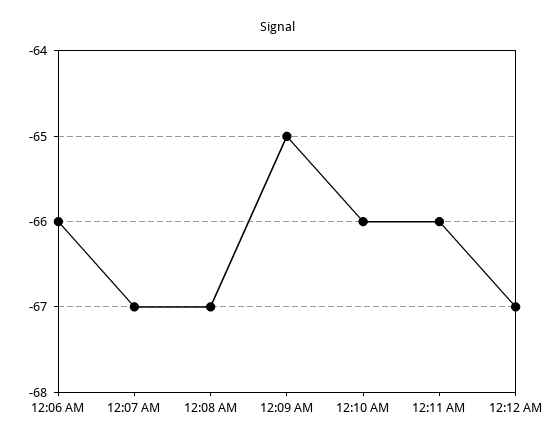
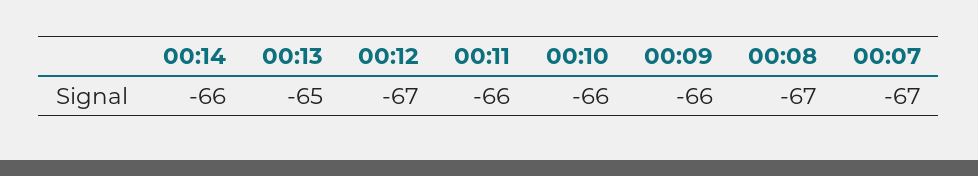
12:06 AM: -66 -> none
12:09 AM: -65 -> -66
00:14: none -> -66
00:13: none -> -65

